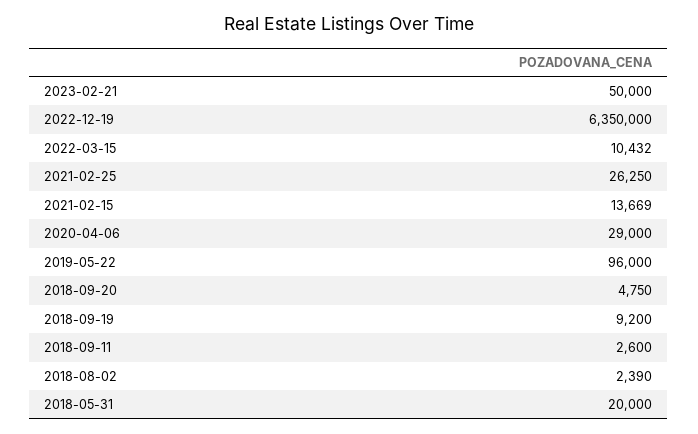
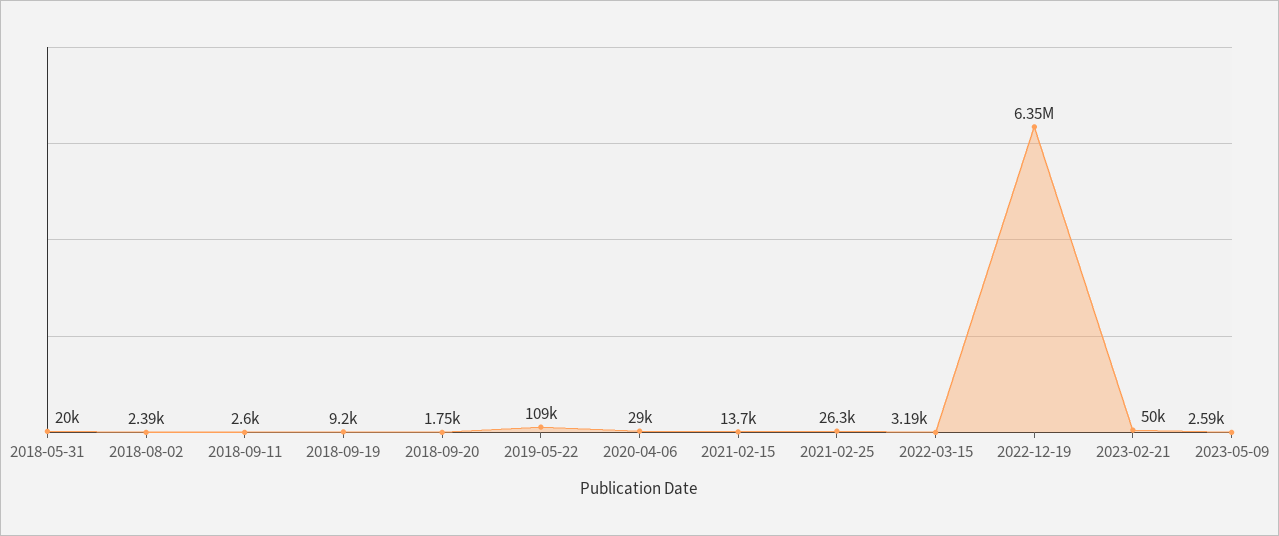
2022-03-15: 10432 -> 3190
2019-05-22: 96000 -> 109000
2018-09-20: 4750 -> 1750
2023-05-09: none -> 2590

